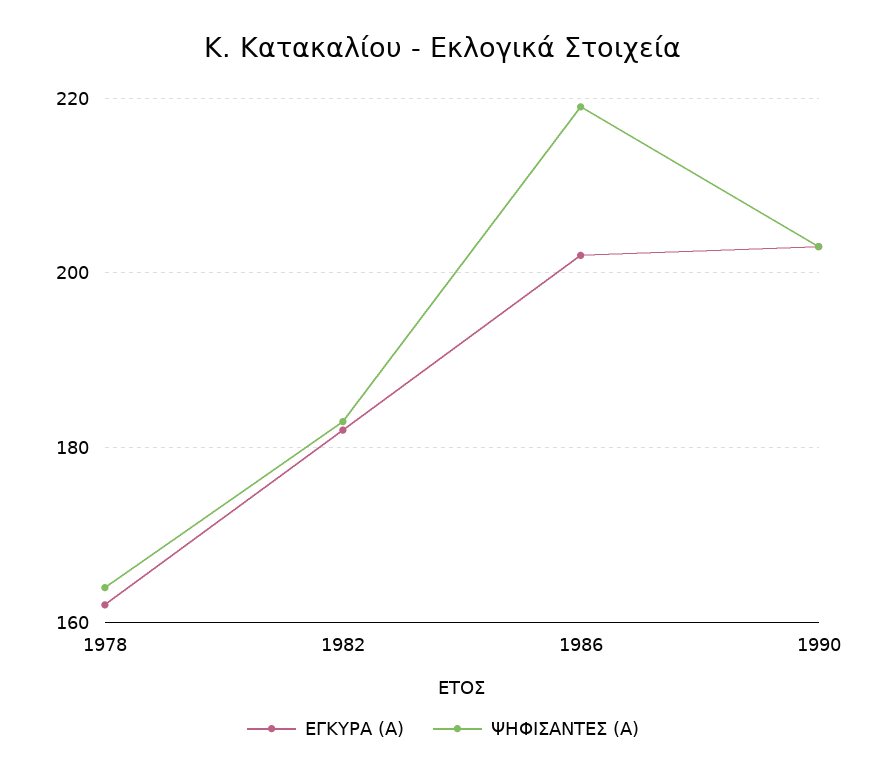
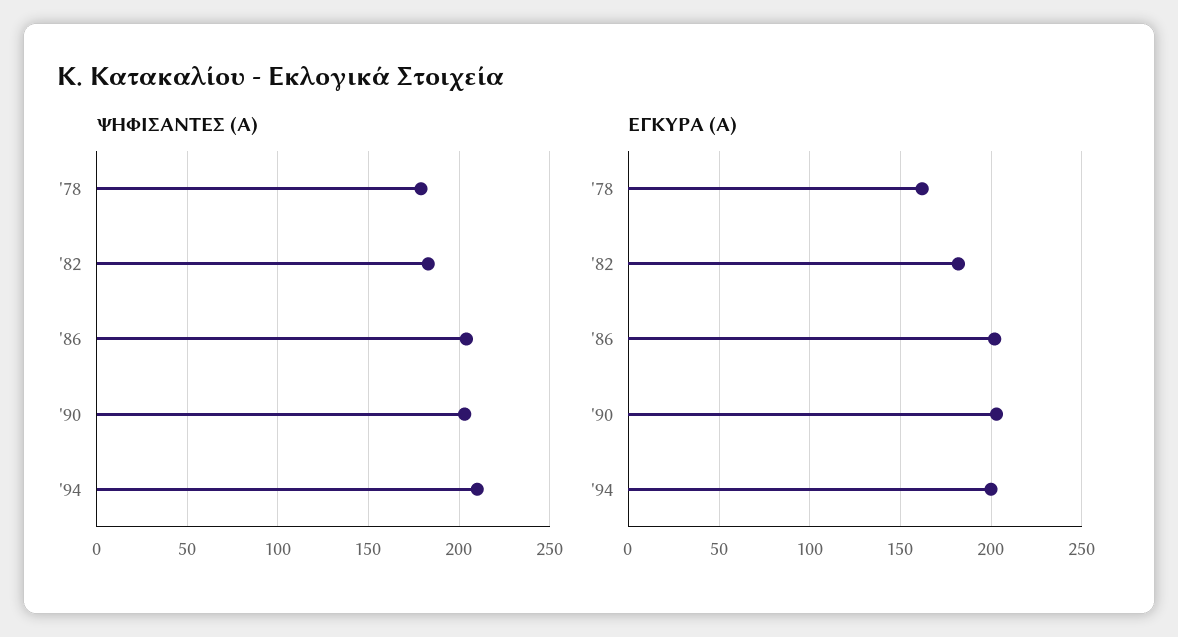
ΨΗΦΙΣΑΝΤΕΣ (Α), 1978: 165 -> 180
ΨΗΦΙΣΑΝΤΕΣ (Α), 1986: 220 -> 205
ΨΗΦΙΣΑΝΤΕΣ (Α), '94: none -> 210
ΕΓΚΥΡΑ (Α), '94: none -> 200

